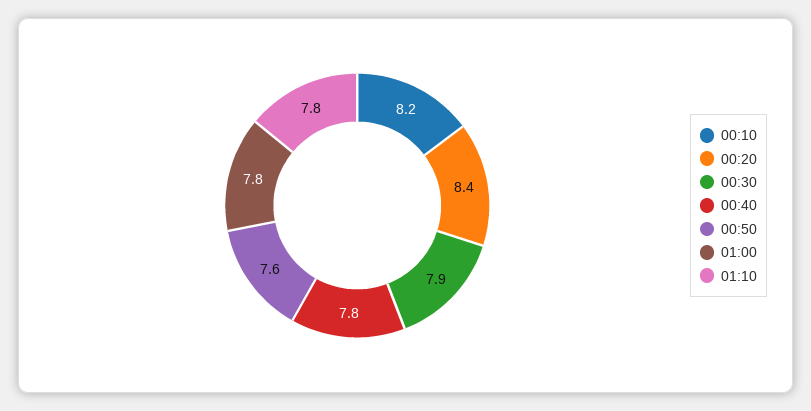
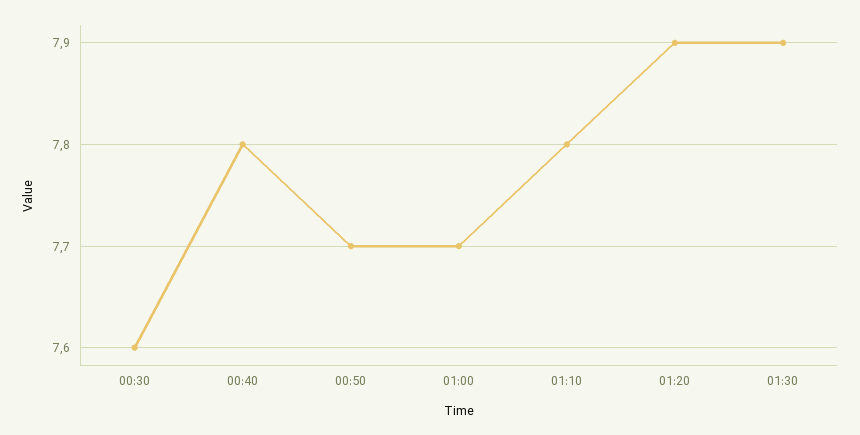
00:10: 8.2 -> none
00:20: 8.4 -> none
00:30: 7.9 -> 7.6
00:50: 7.6 -> 7.7
01:00: 7.8 -> 7.7
01:20: none -> 7.9
01:30: none -> 7.9

